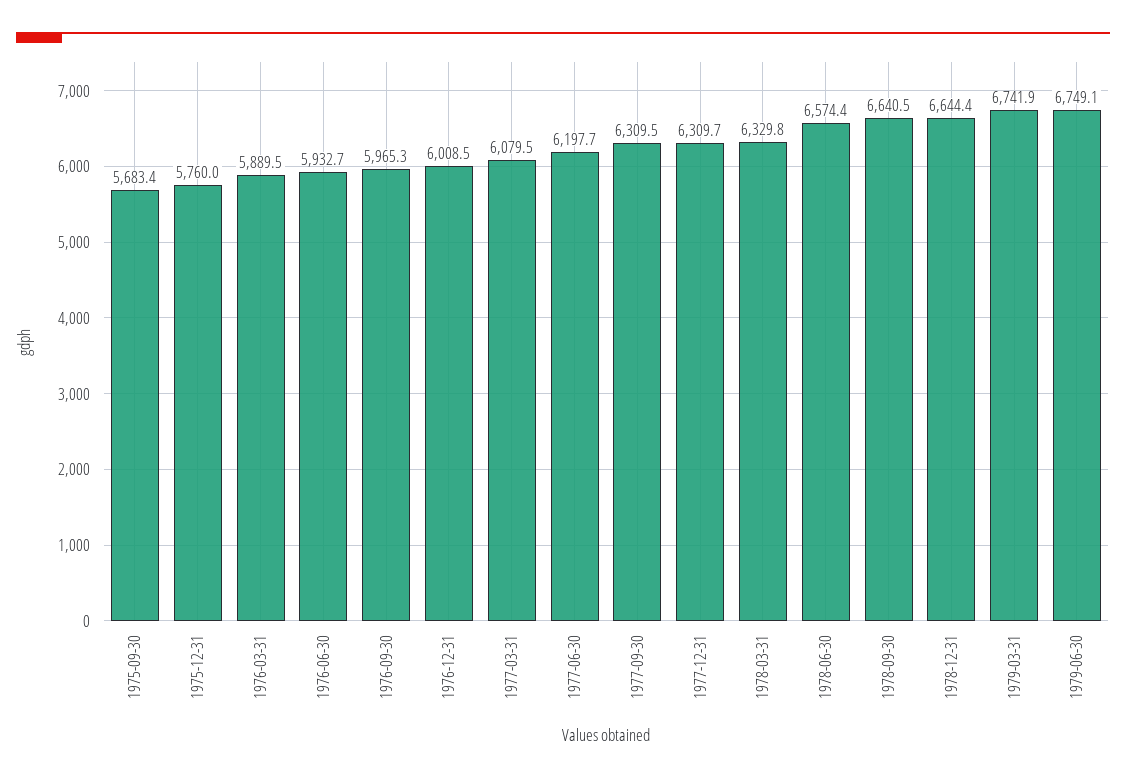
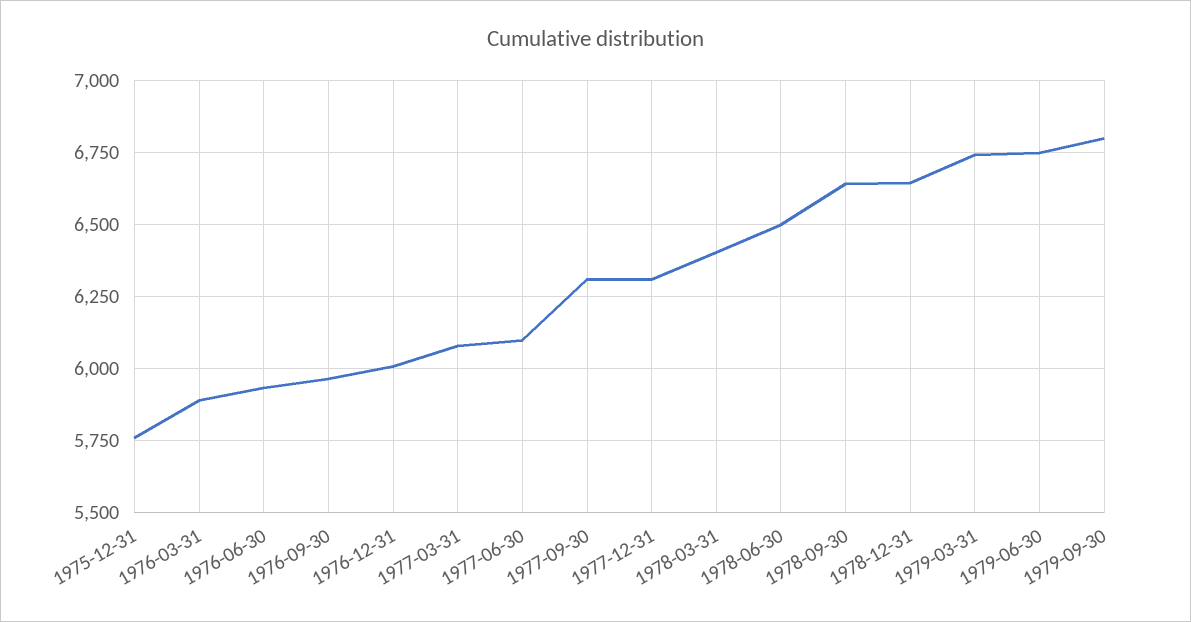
1975-09-30: 5683.4 -> none
1977-06-30: 6197.7 -> 6100
1978-03-31: 6329.8 -> 6400
1978-06-30: 6574.4 -> 6500
1979-09-30: none -> 6800

